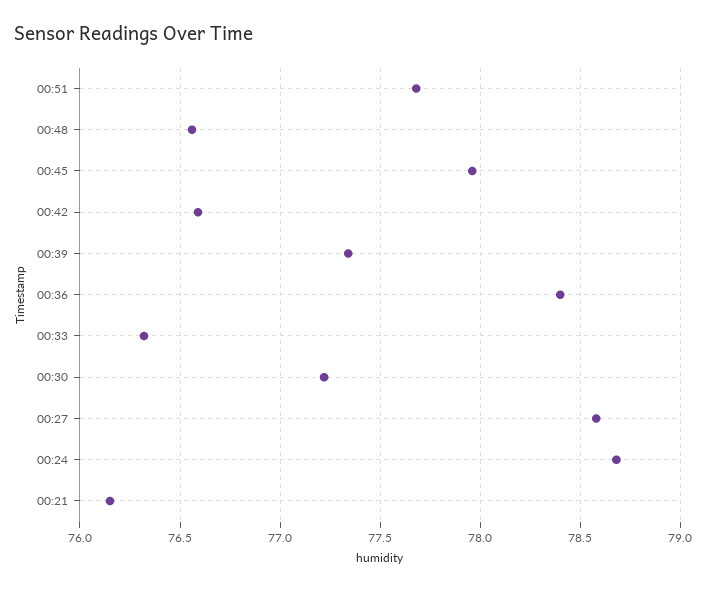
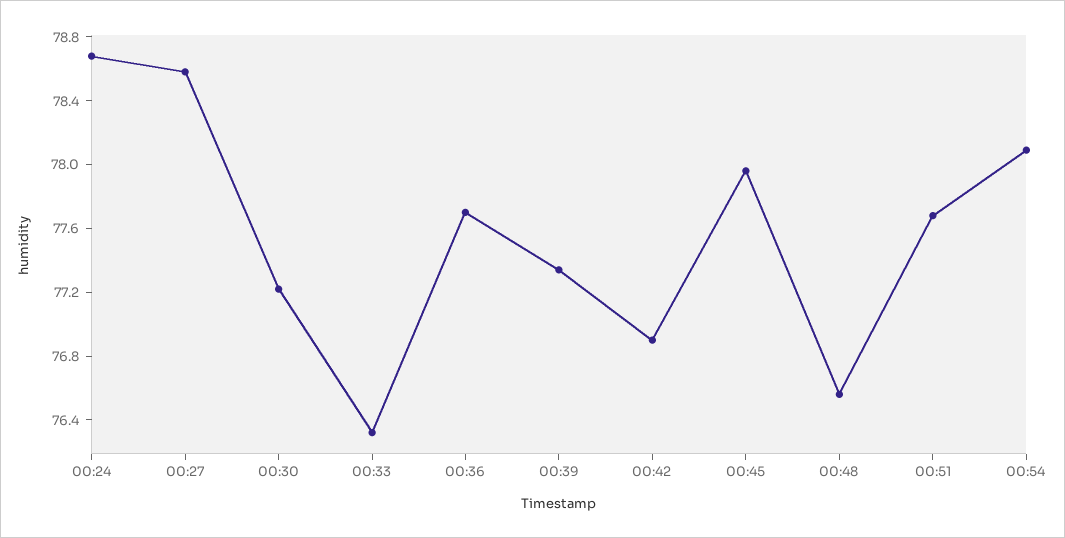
00:42: 76.6 -> 76.9
00:36: 78.4 -> 77.7
00:21: 76.15 -> none
00:54: none -> 78.1

